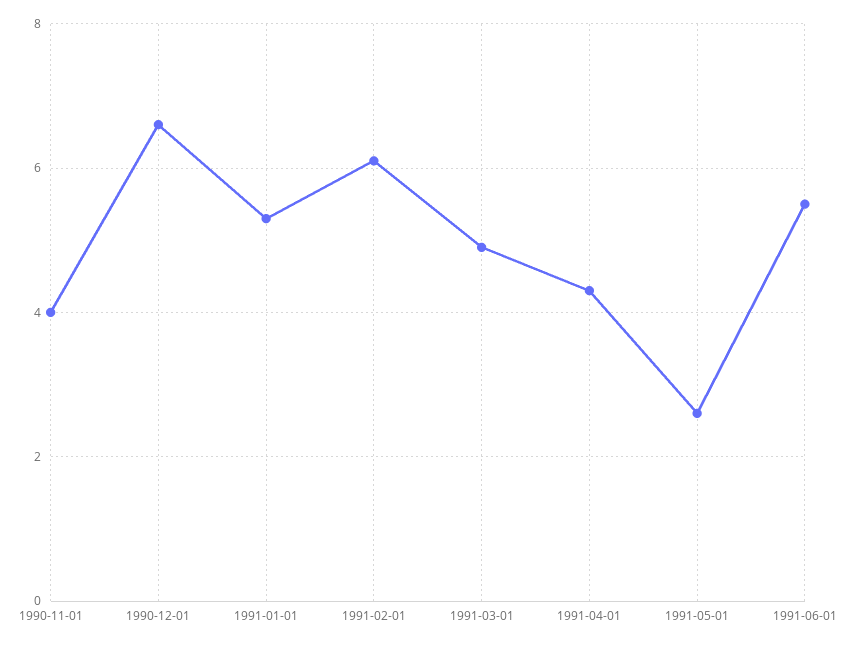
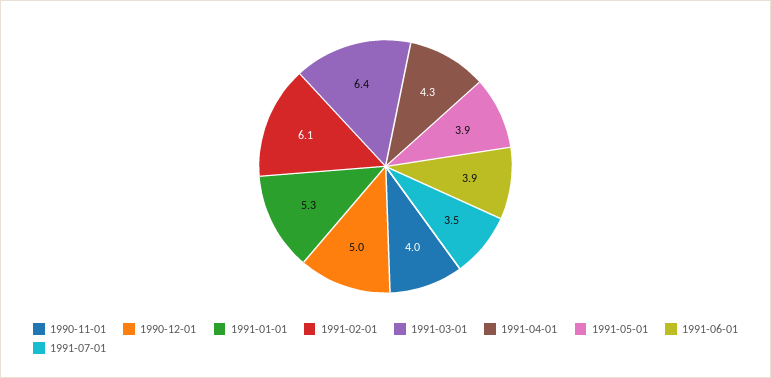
1990-12-01: 6.5 -> 5
1991-03-01: 5 -> 6.4
1991-05-01: 2.5 -> 3.9
1991-06-01: 5.5 -> 3.9
1991-07-01: none -> 3.5

